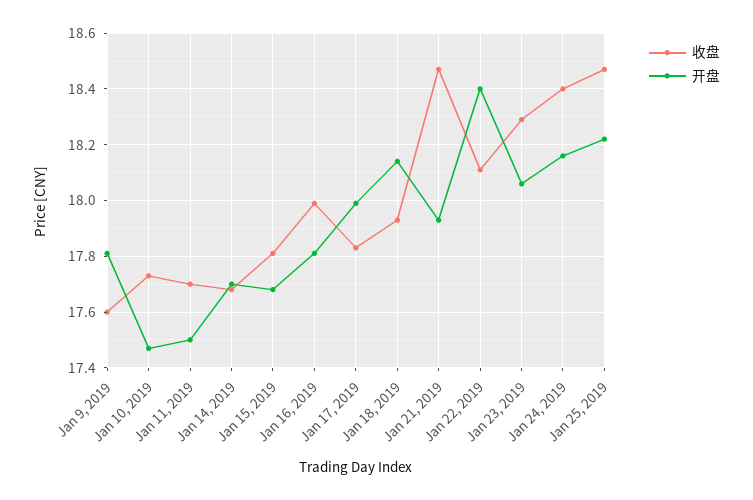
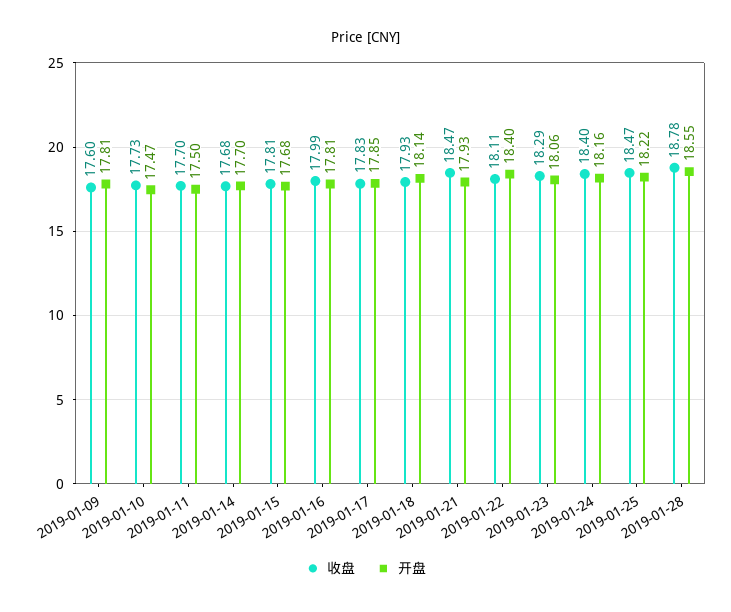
开盘, Jan 17, 2019: 18 -> 17.85
收盘, 2019-01-28: none -> 18.78
开盘, 2019-01-28: none -> 18.55

